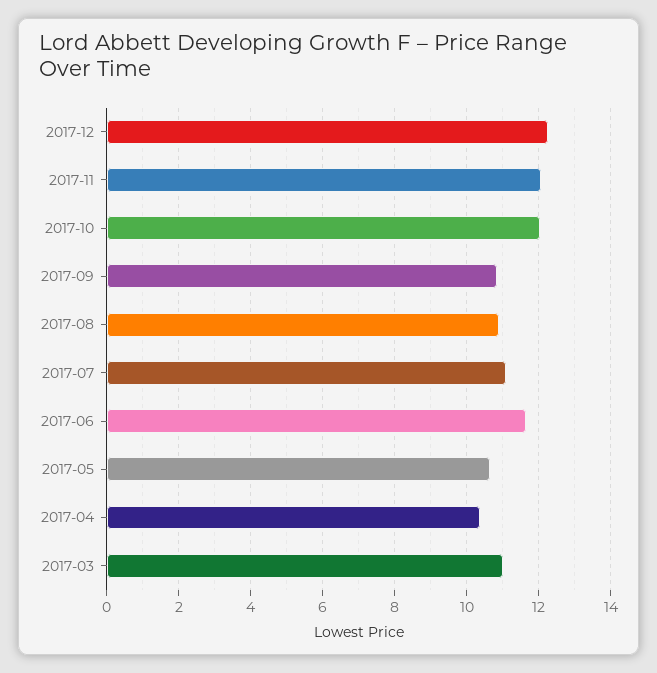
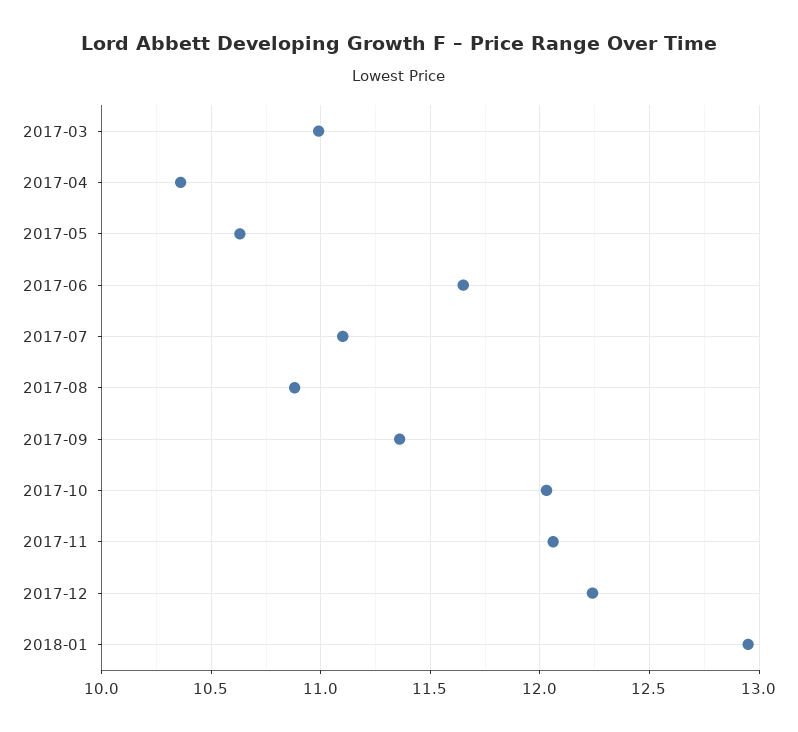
2017-09: 10.8 -> 11.35
2018-01: none -> 12.95

